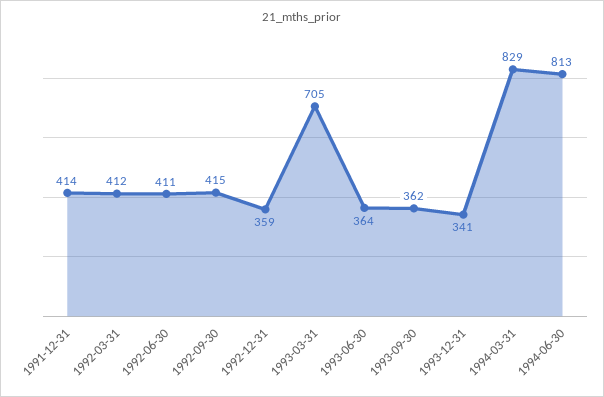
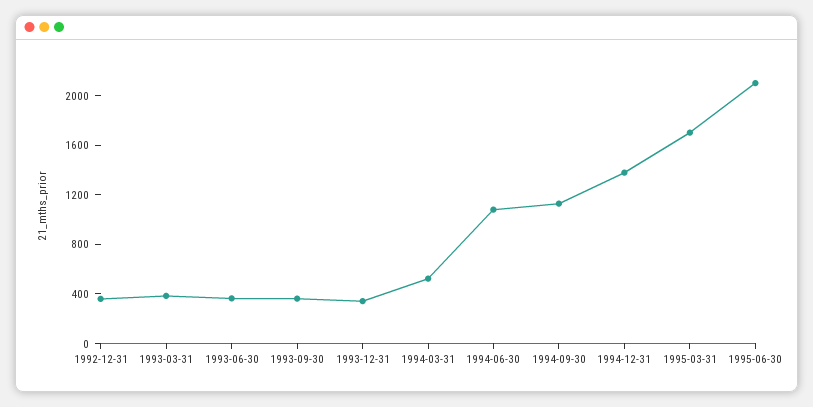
1991-12-31: 414 -> none
1992-03-31: 412 -> none
1992-06-30: 411 -> none
1992-09-30: 415 -> none
1993-03-31: 705 -> 400
1994-03-31: 829 -> 500
1994-06-30: 813 -> 1100
1994-09-30: none -> 1100
1994-12-31: none -> 1400
1995-03-31: none -> 1700
1995-06-30: none -> 2100

